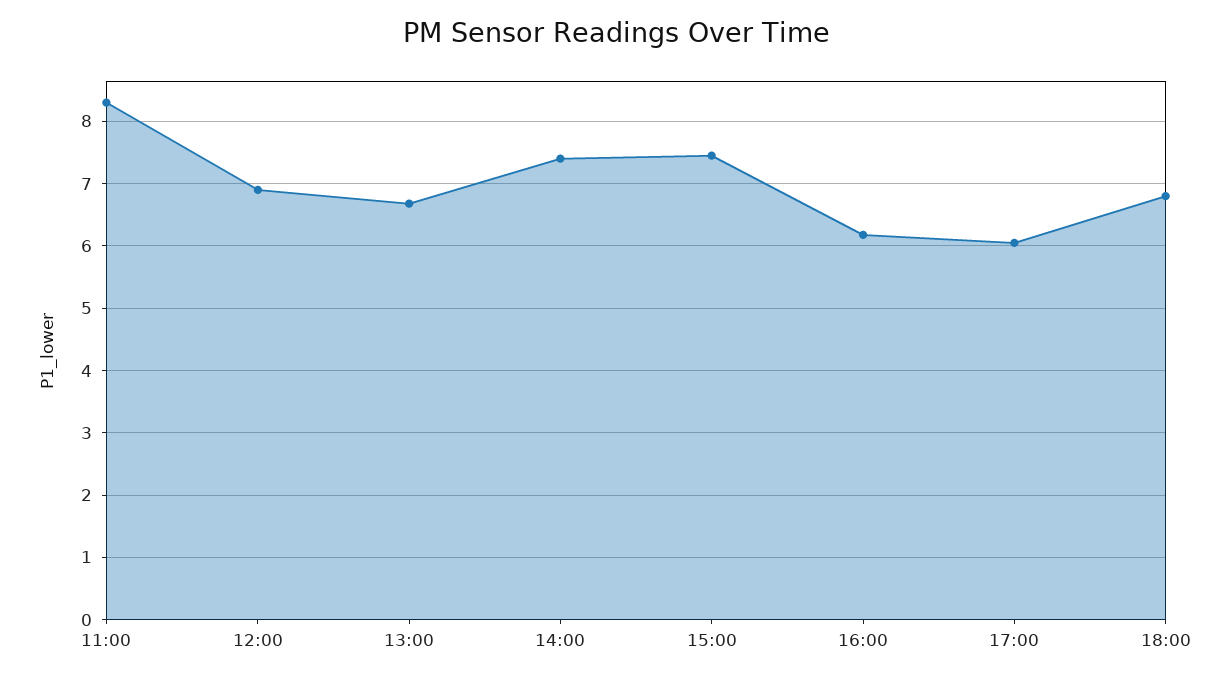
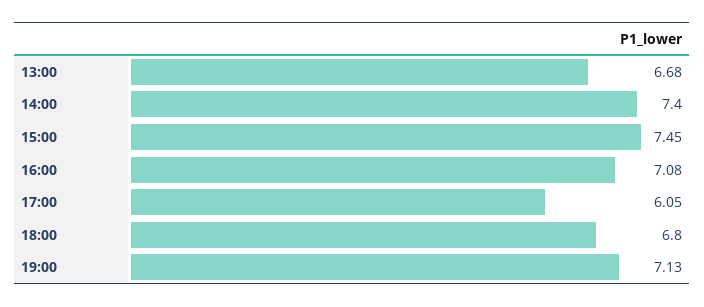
11:00: 8.3 -> none
12:00: 6.9 -> none
16:00: 6.2 -> 7.08
19:00: none -> 7.13

